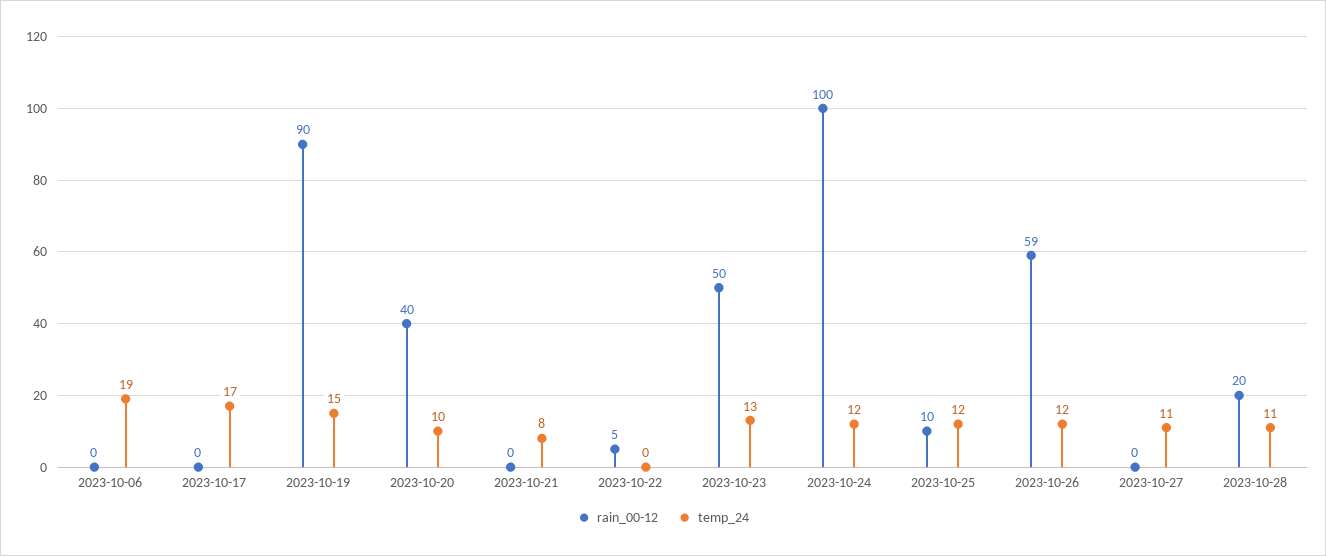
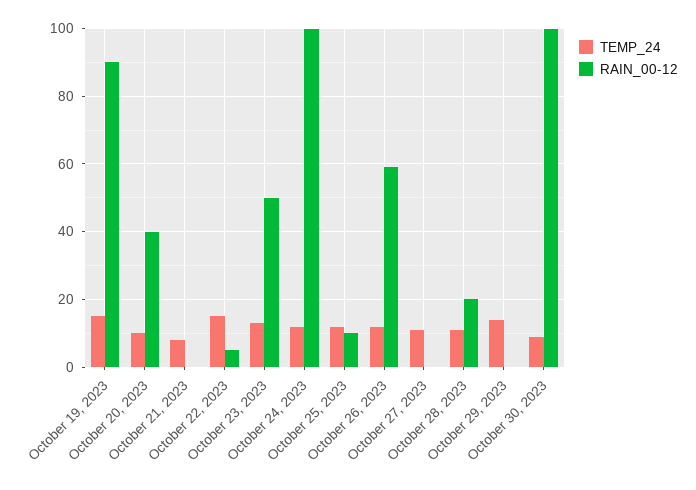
rain_00-12, 2023-10-06: 0 -> none
temp_24, 2023-10-06: 19 -> none
rain_00-12, 2023-10-17: 0 -> none
temp_24, 2023-10-17: 17 -> none
temp_24, 2023-10-22: 0 -> 15
temp_24, October 29, 2023: none -> 15
rain_00-12, October 29, 2023: none -> 0
temp_24, October 30, 2023: none -> 10
rain_00-12, October 30, 2023: none -> 100

